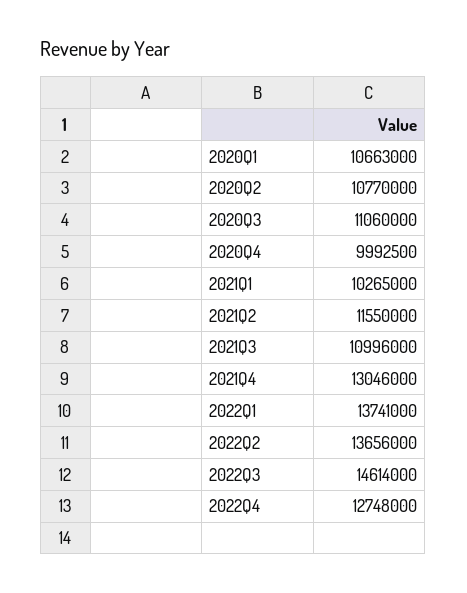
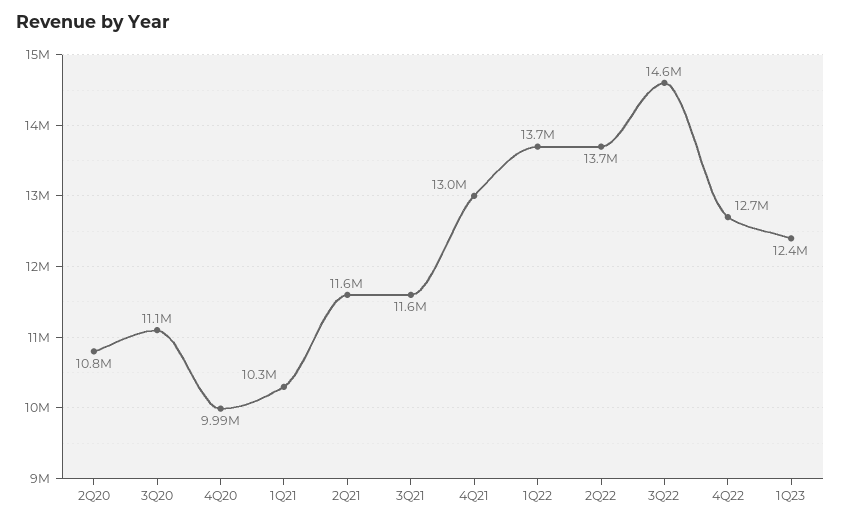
2020Q1: 10663000 -> none
2021Q3: 10996000 -> 11600000
1Q23: none -> 12400000

